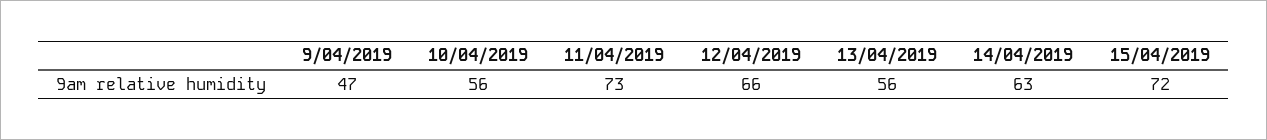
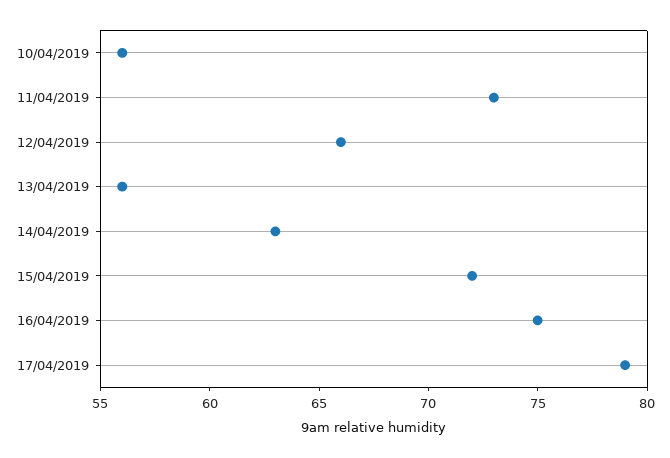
9/04/2019: 47 -> none
16/04/2019: none -> 75
17/04/2019: none -> 79

